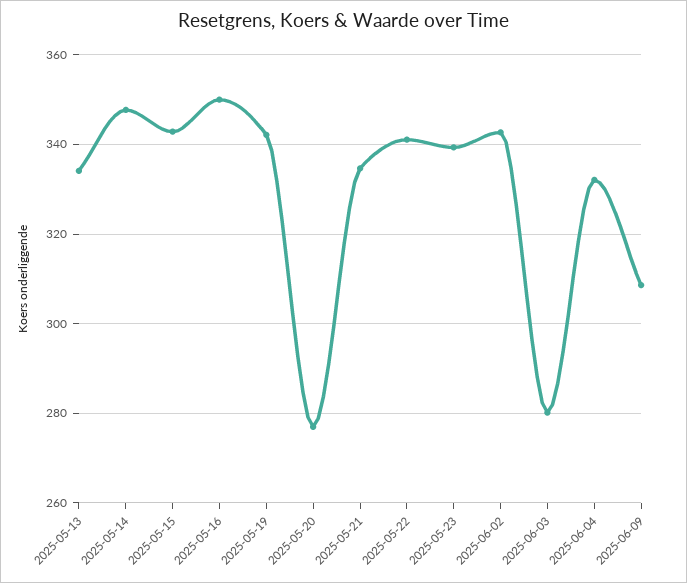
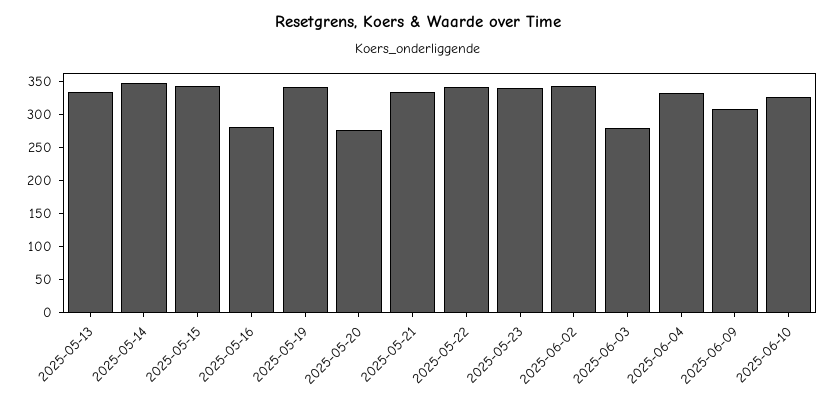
2025-05-16: 350 -> 275
2025-06-10: none -> 325

